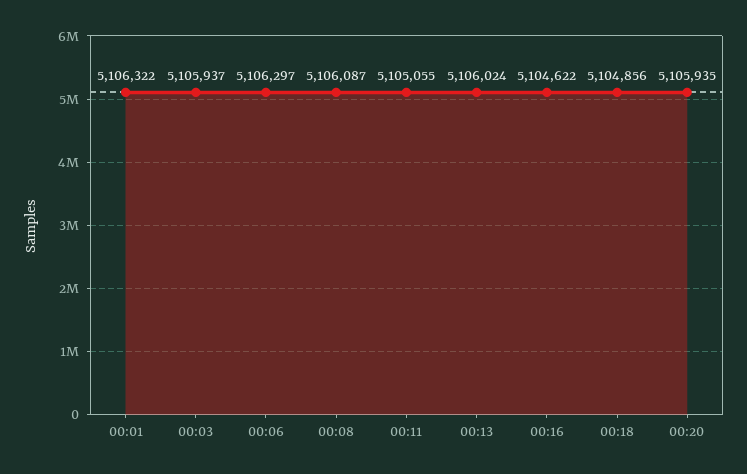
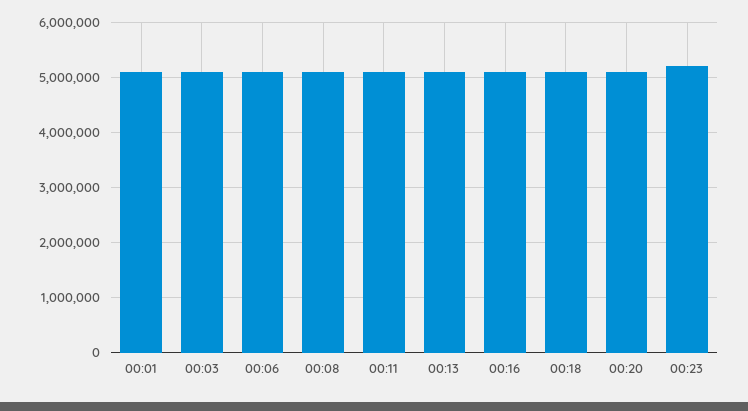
00:23: none -> 5200000

